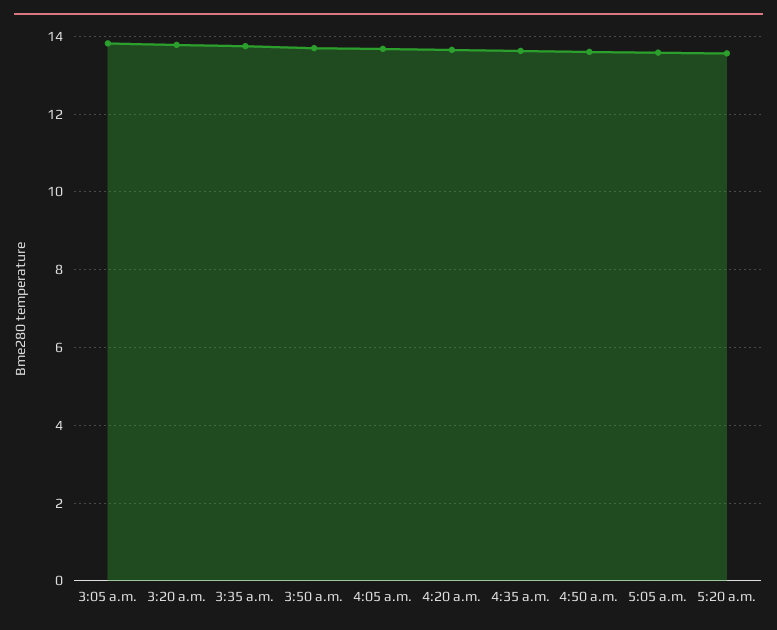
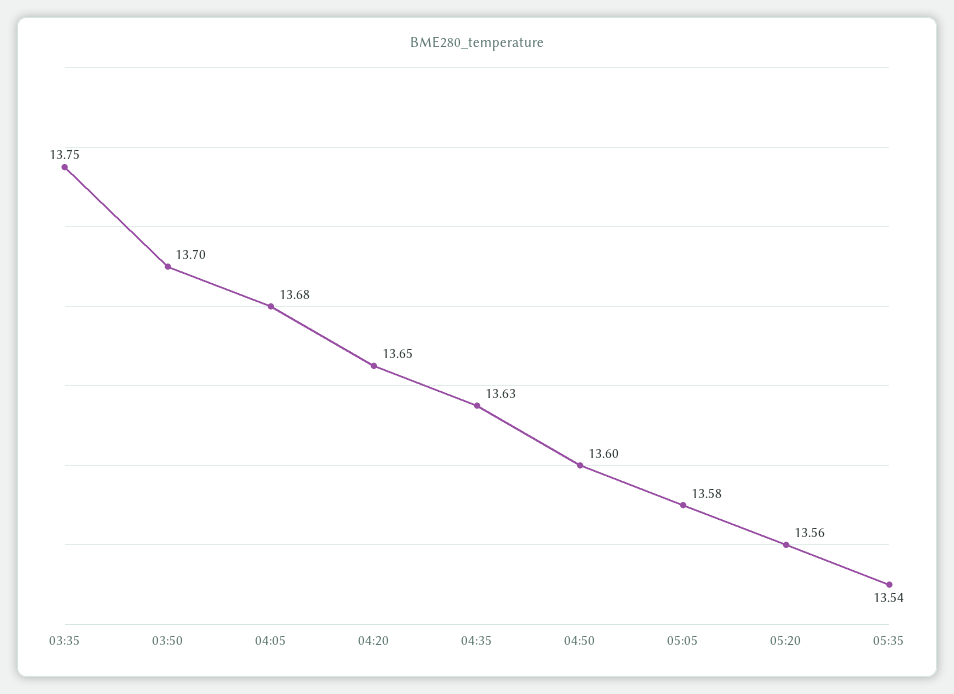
3:05 a.m.: 13.8 -> none
3:20 a.m.: 13.8 -> none
05:35: none -> 13.54

